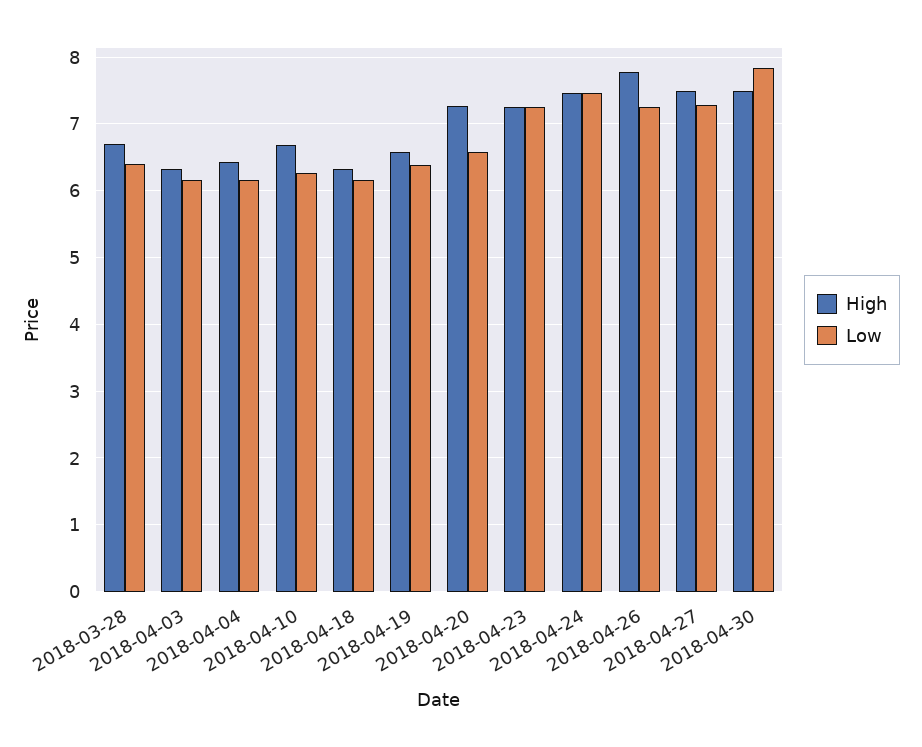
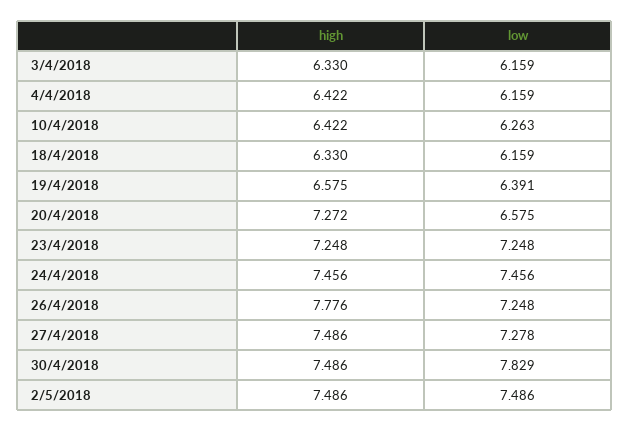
High, 2018-03-28: 6.7 -> none
Low, 2018-03-28: 6.4 -> none
High, 2018-04-10: 6.7 -> 6.422
High, 2/5/2018: none -> 7.486
Low, 2/5/2018: none -> 7.486

